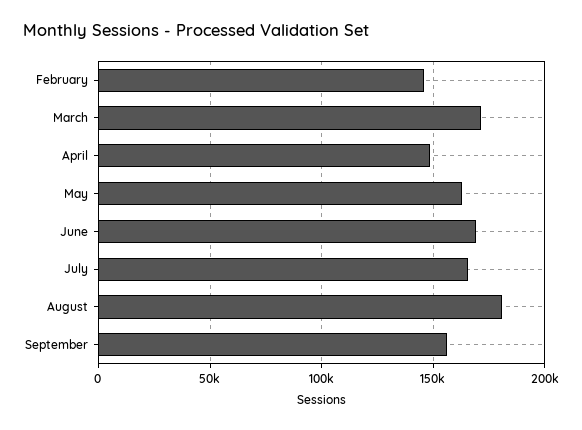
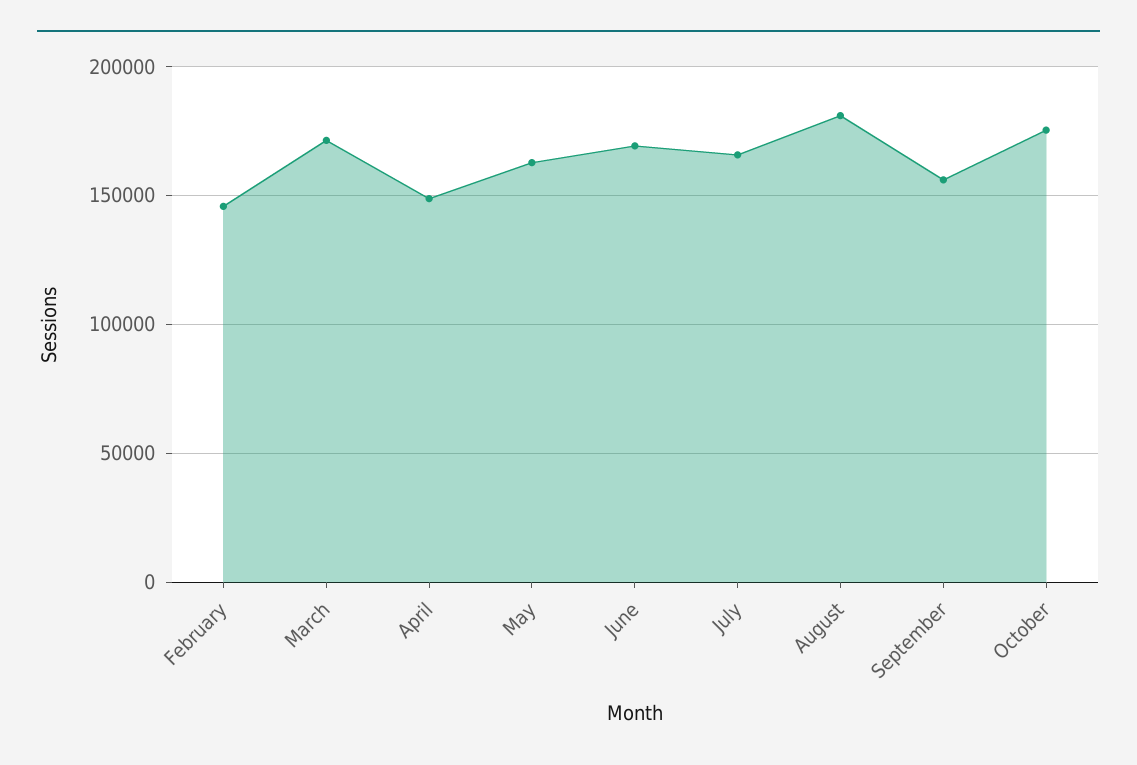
October: none -> 175000

